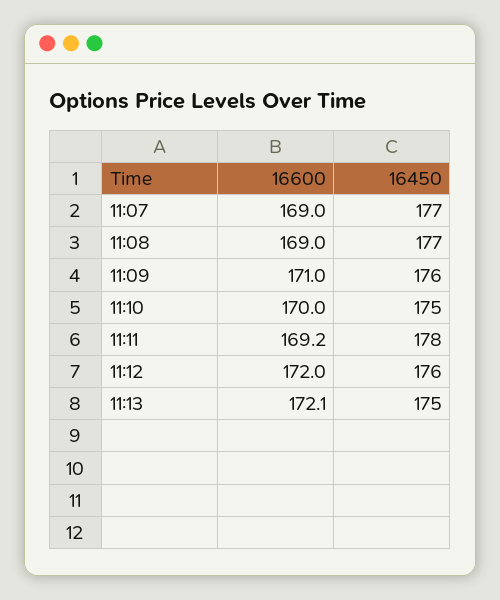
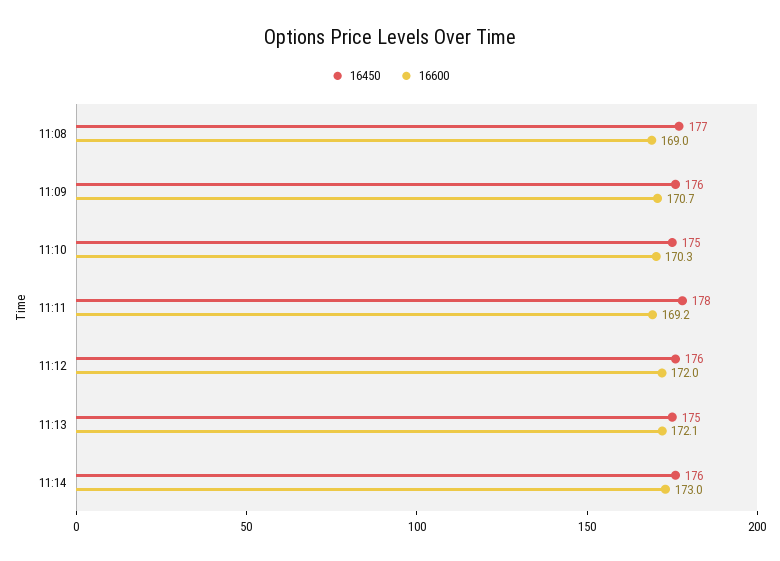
16600, 11:07: 169 -> none
16450, 11:07: 177 -> none
16600, 11:09: 171 -> 170.7
16600, 11:10: 170 -> 170.3
16450, 11:14: none -> 176
16600, 11:14: none -> 173

